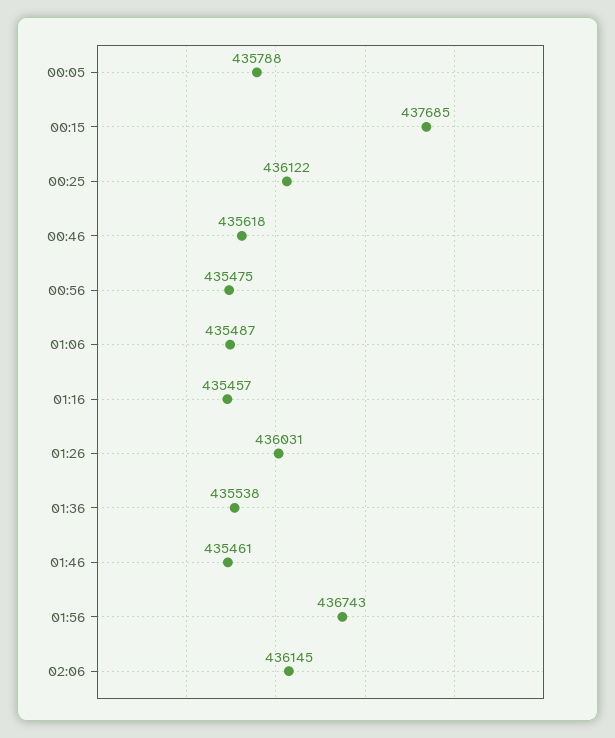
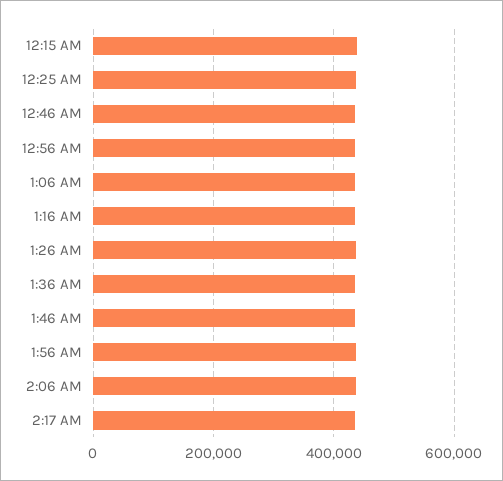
00:05: 435788 -> none
2:17 AM: none -> 440000

